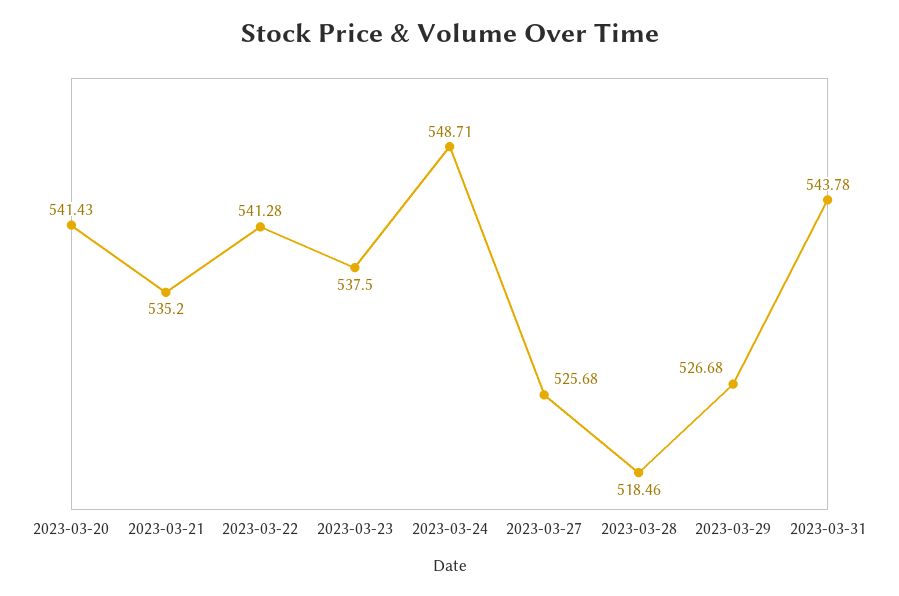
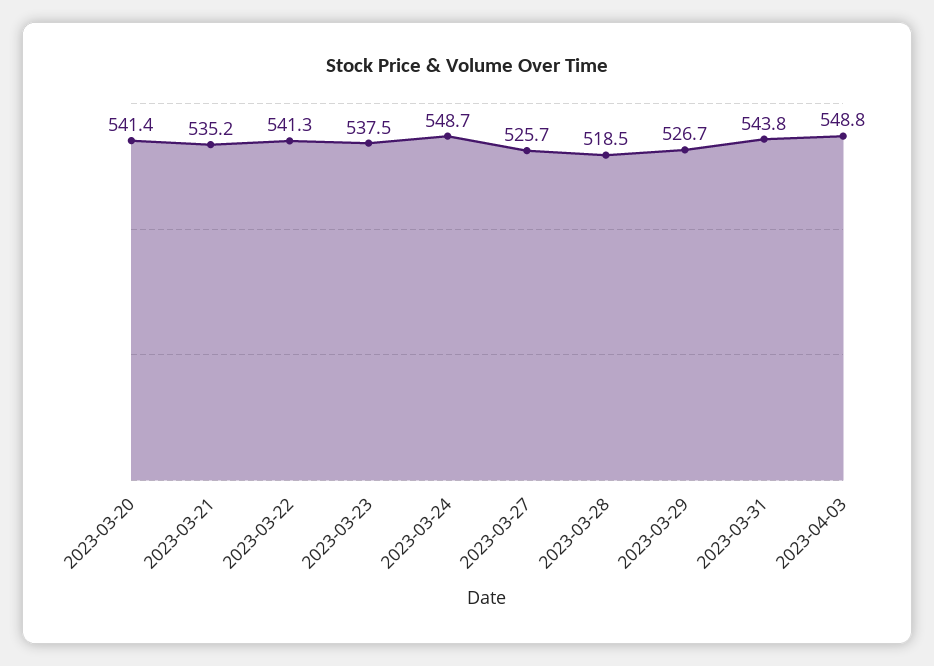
2023-04-03: none -> 548.8

